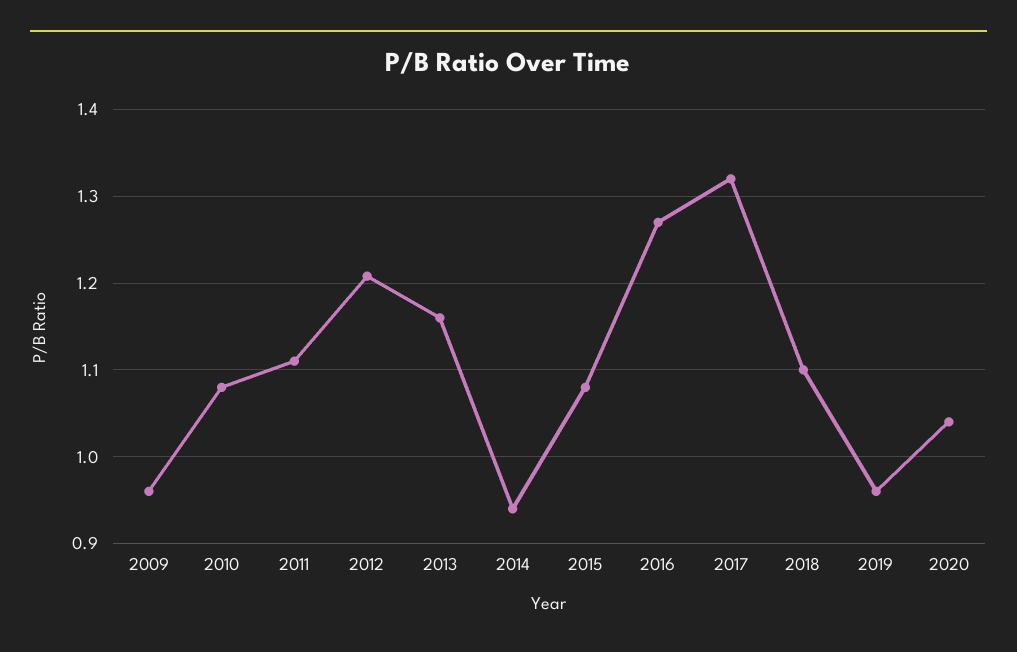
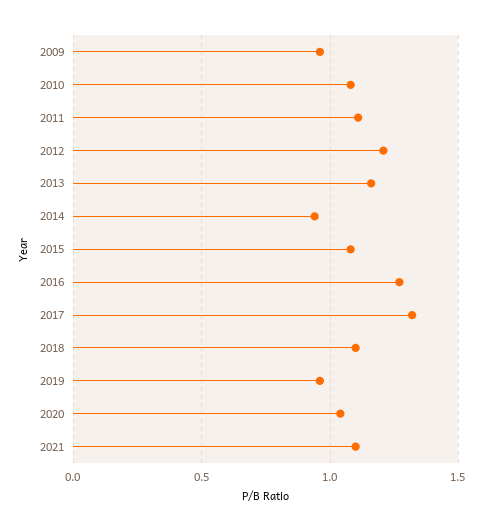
2021: none -> 1.1

